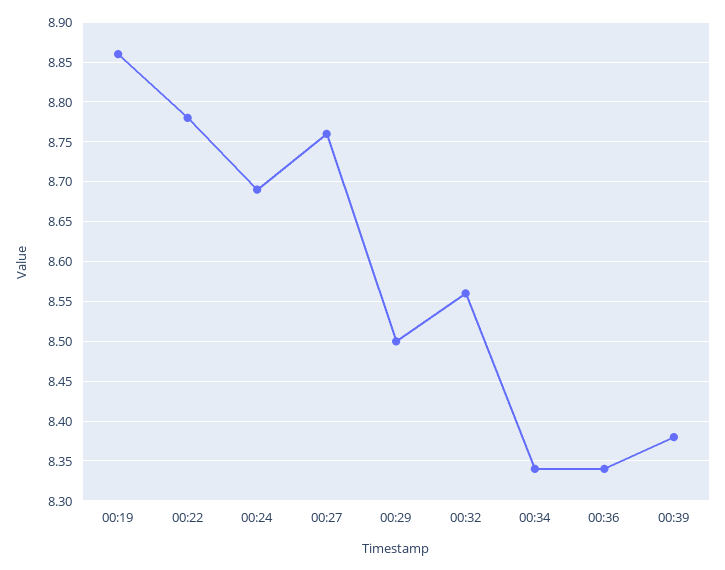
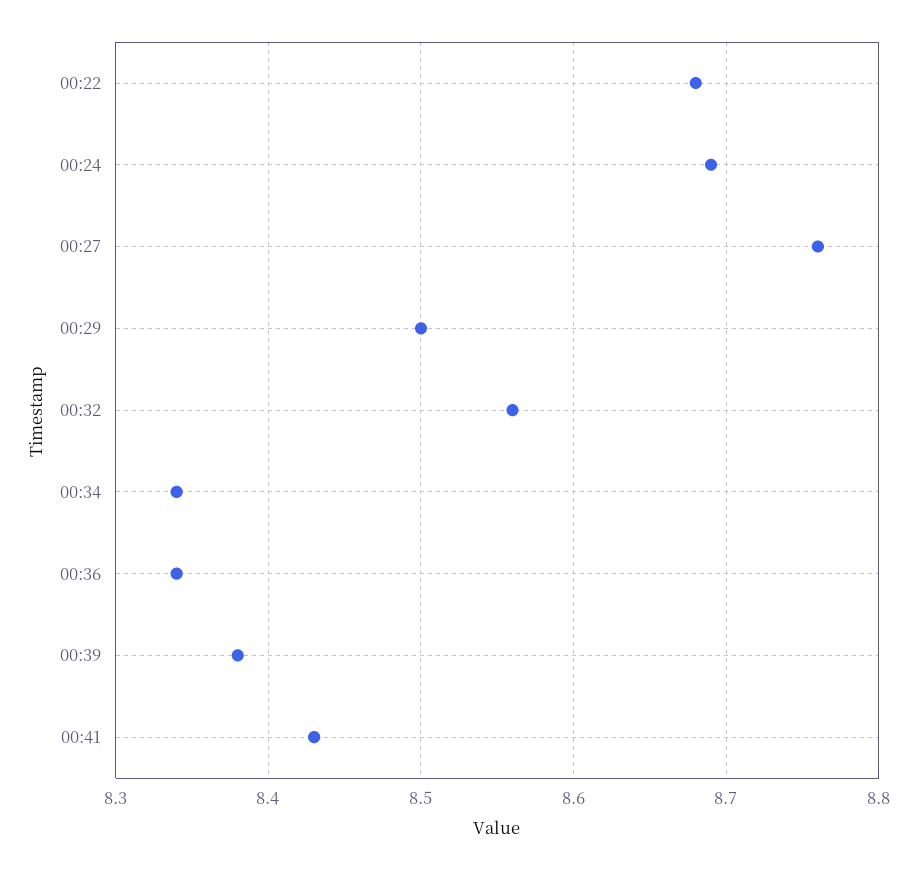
00:19: 8.86 -> none
00:22: 8.78 -> 8.68
00:41: none -> 8.43

